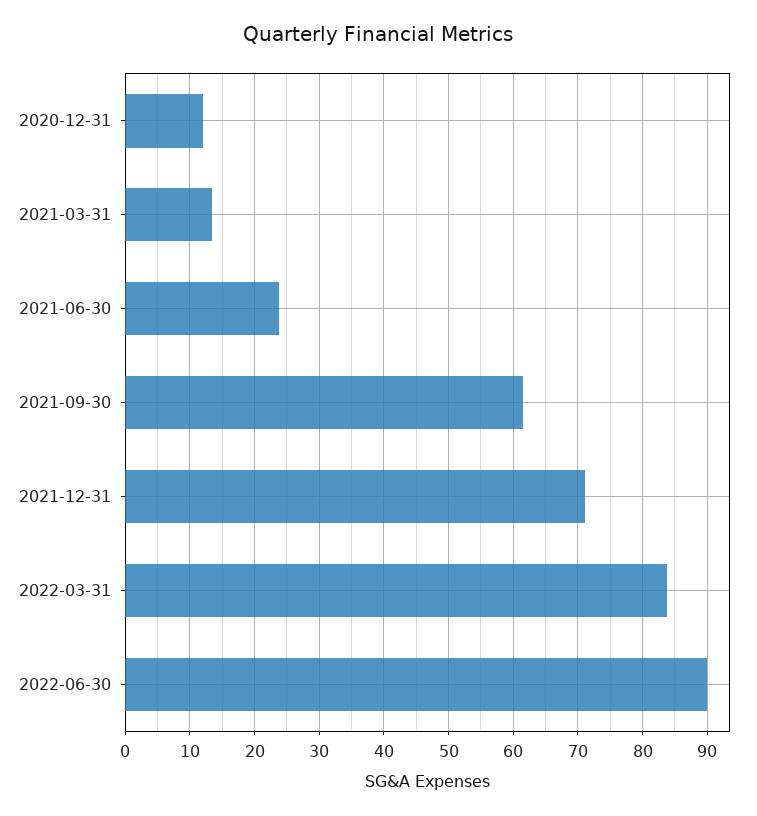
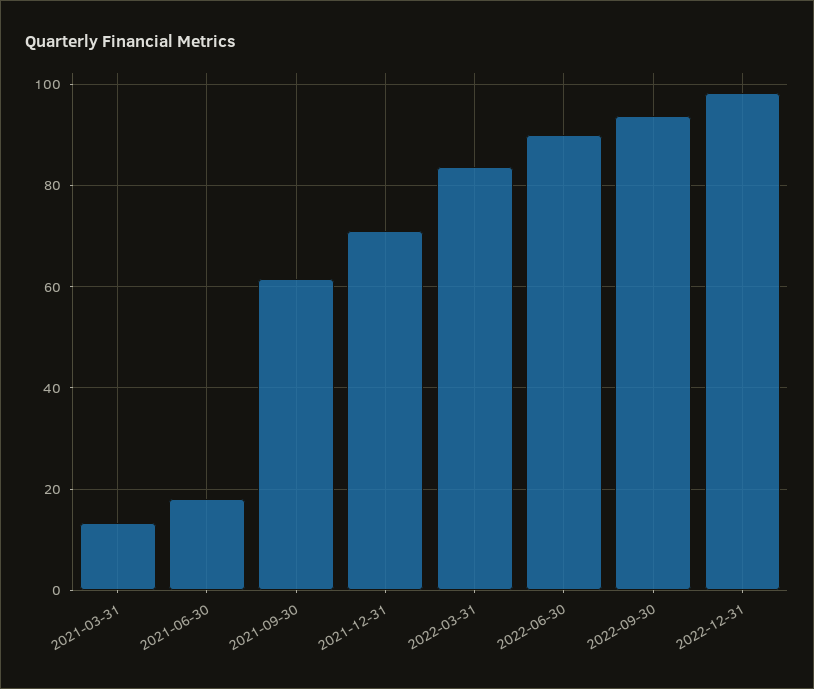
2020-12-31: 12 -> none
2021-06-30: 24 -> 18
2022-09-30: none -> 94
2022-12-31: none -> 98

